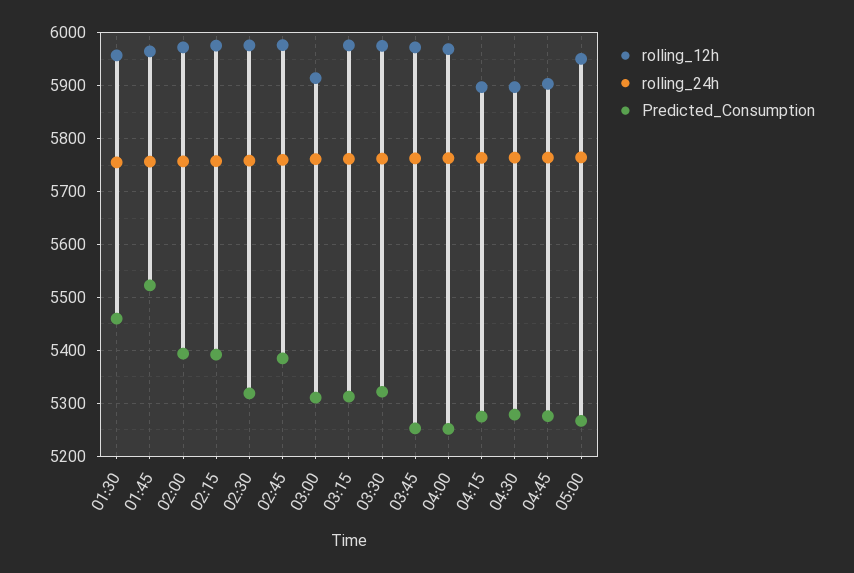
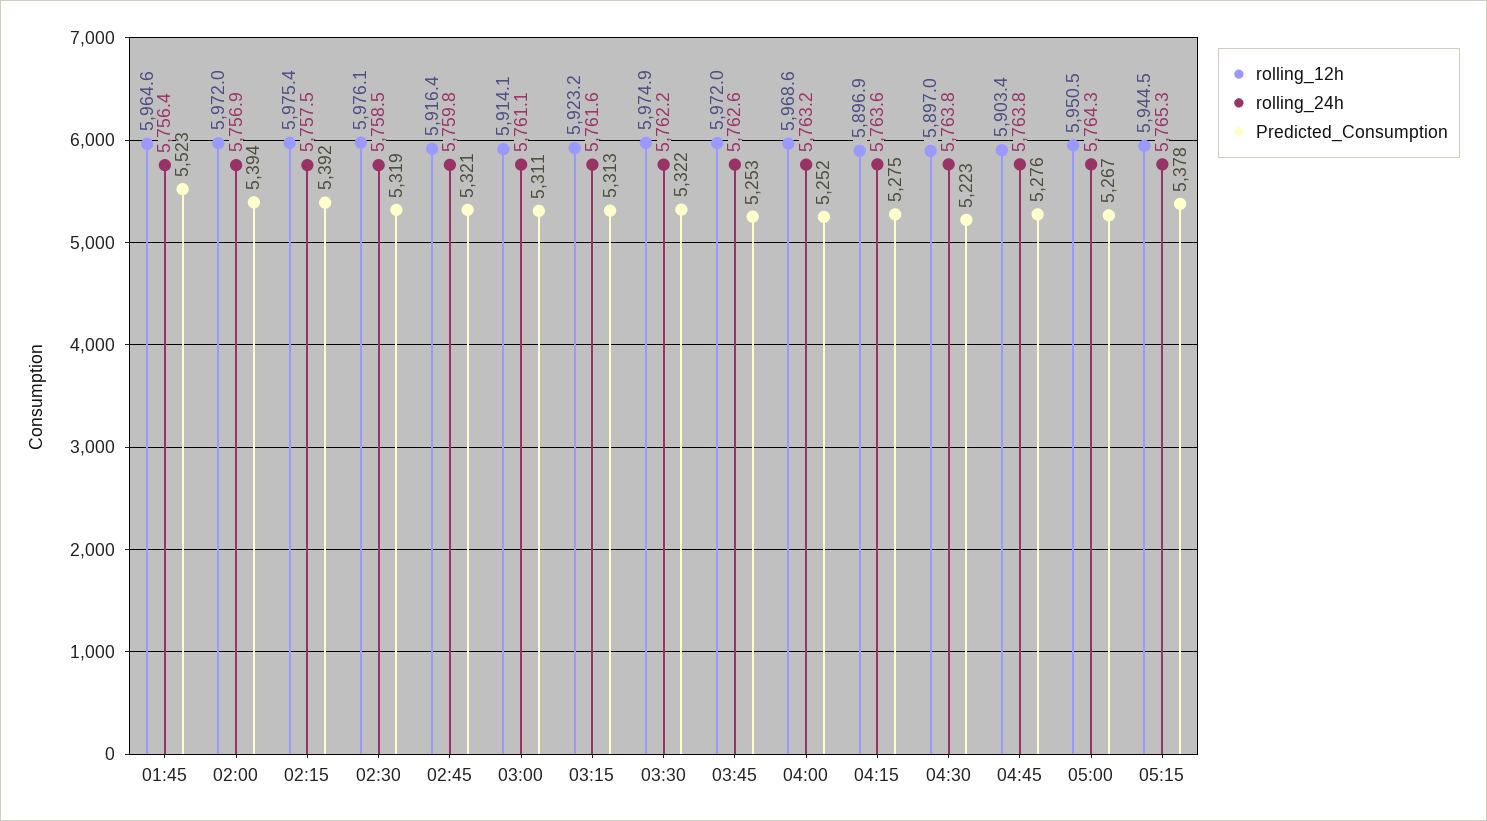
rolling_12h, 01:30: 5960 -> none
rolling_24h, 01:30: 5760 -> none
Predicted_Consumption, 01:30: 5460 -> none
rolling_12h, 02:45: 5980 -> 5916.4
Predicted_Consumption, 02:45: 5380 -> 5321
rolling_12h, 03:15: 5980 -> 5923.2
Predicted_Consumption, 04:30: 5280 -> 5223
rolling_12h, 05:15: none -> 5944.5
rolling_24h, 05:15: none -> 5765.3
Predicted_Consumption, 05:15: none -> 5378

